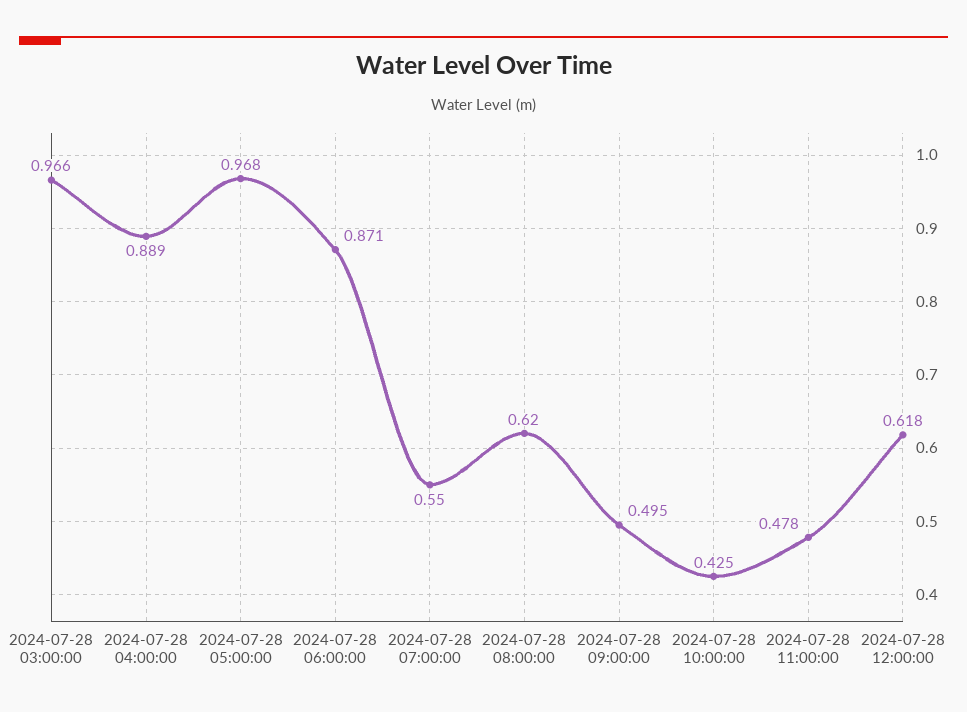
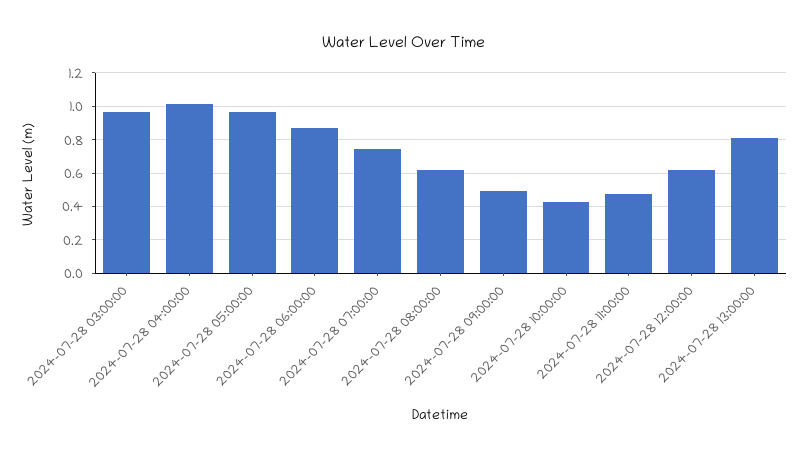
2024-07-28 04:00:00: 0.889 -> 1
2024-07-28 07:00:00: 0.55 -> 0.75
2024-07-28 13:00:00: none -> 0.8

